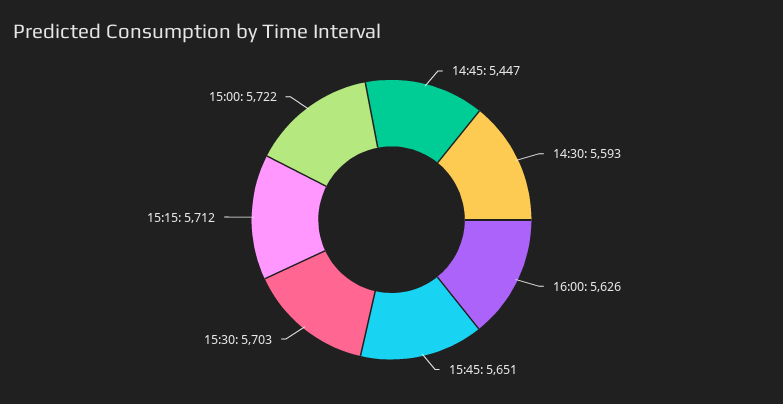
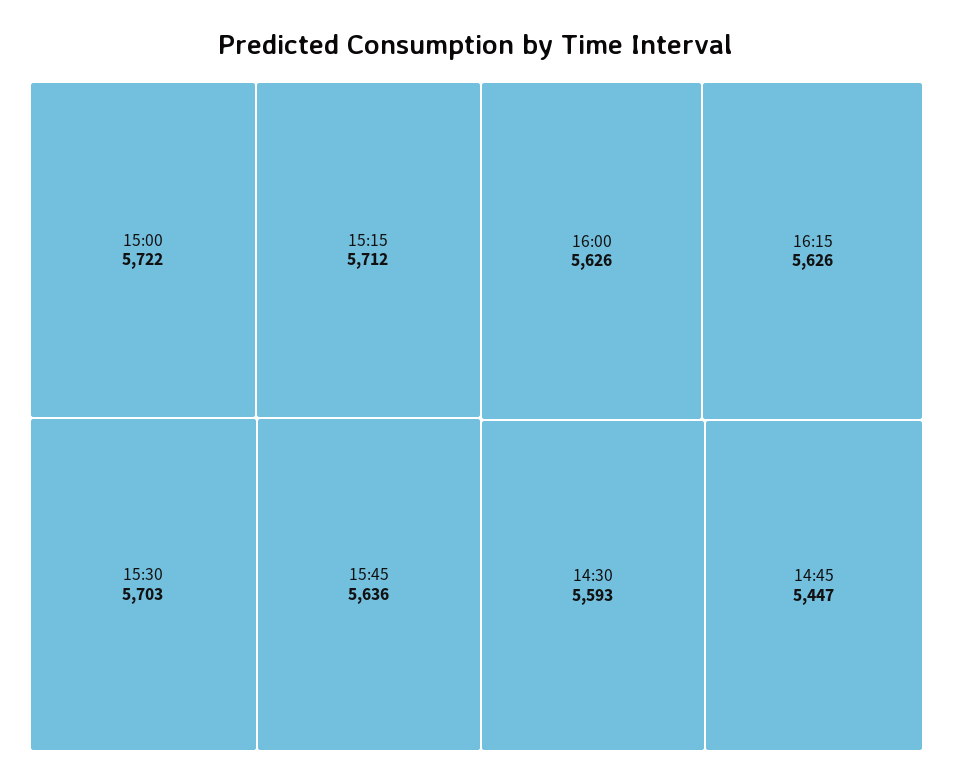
15:45: 5651 -> 5636
16:15: none -> 5626

